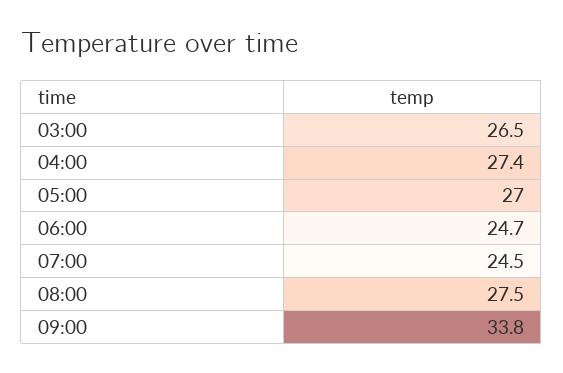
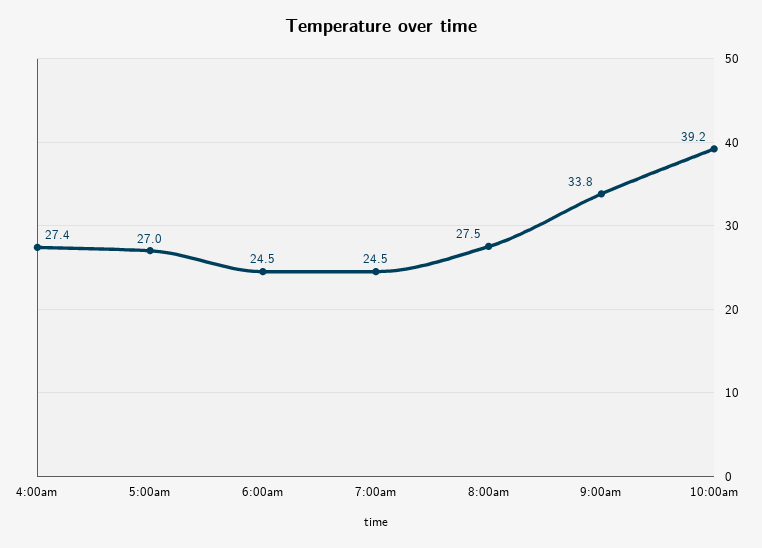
03:00: 26.5 -> none
06:00: 24.7 -> 24.5
10:00am: none -> 39.2

